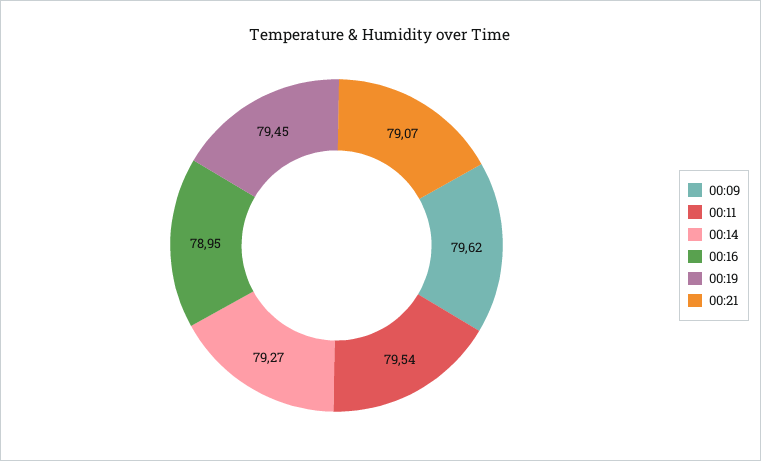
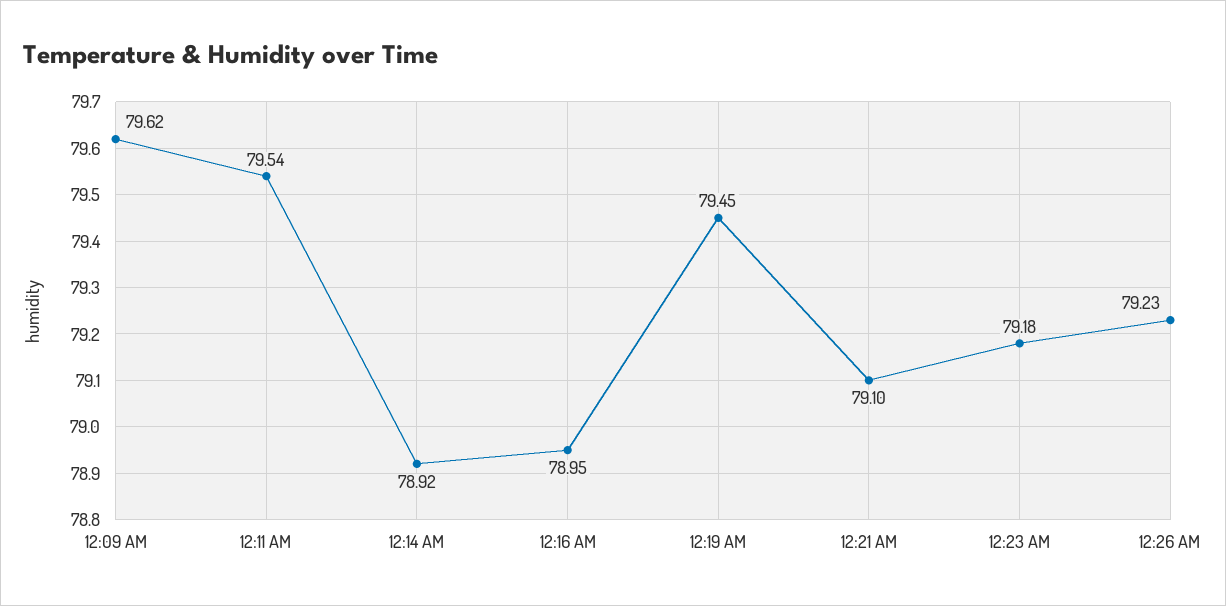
00:14: 79.27 -> 78.92
00:21: 79.07 -> 79.1
12:23 AM: none -> 79.18
12:26 AM: none -> 79.23

